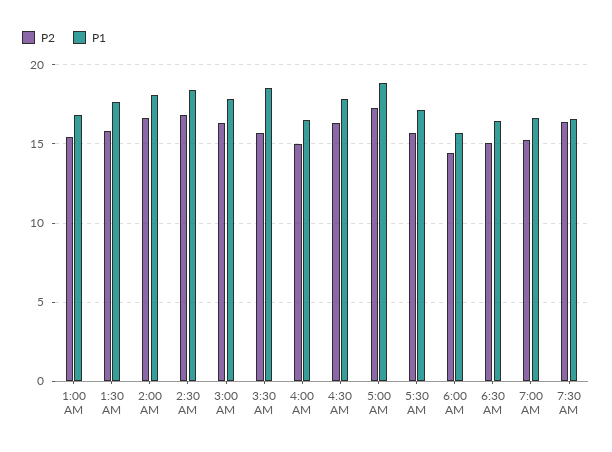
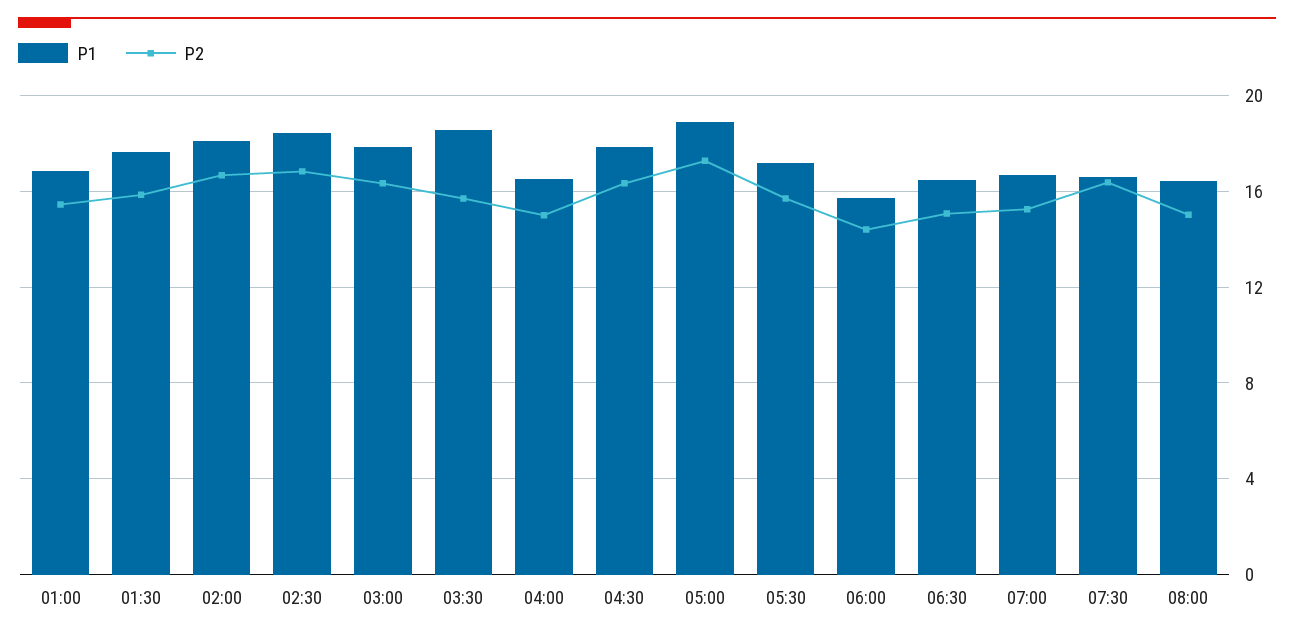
P1, 08:00: none -> 16.5
P2, 08:00: none -> 15

